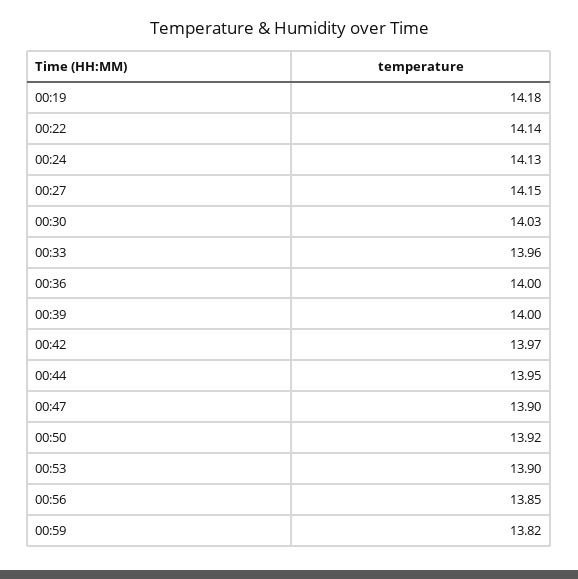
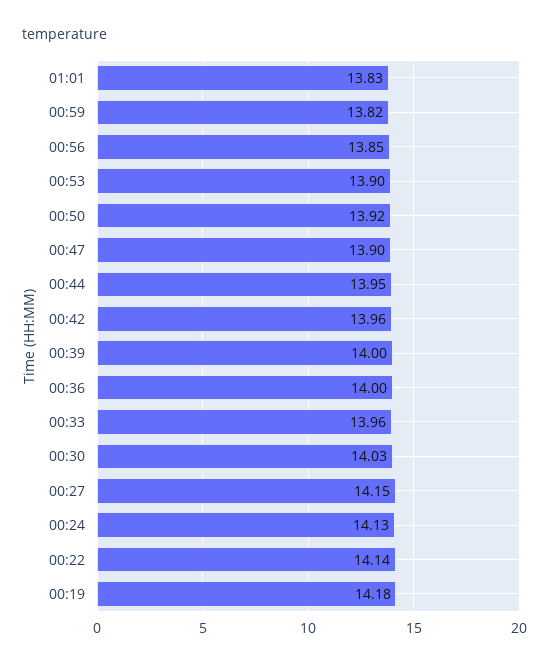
00:42: 13.97 -> 13.96
01:01: none -> 13.83

